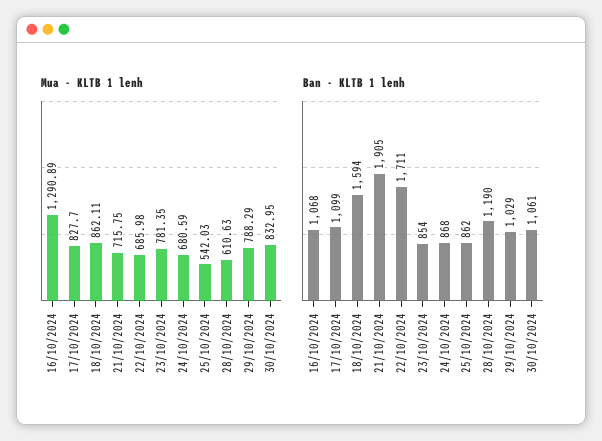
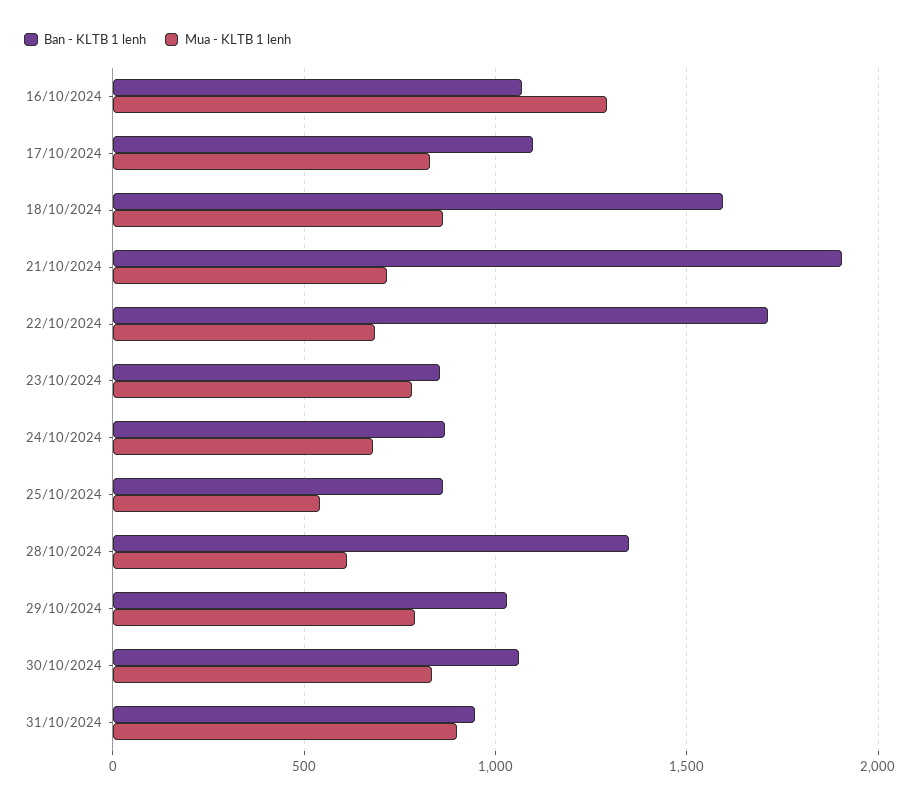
Ban - KLTB 1 lenh, 28/10/2024: 1190 -> 1350
Ban - KLTB 1 lenh, 31/10/2024: none -> 950
Mua - KLTB 1 lenh, 31/10/2024: none -> 900

